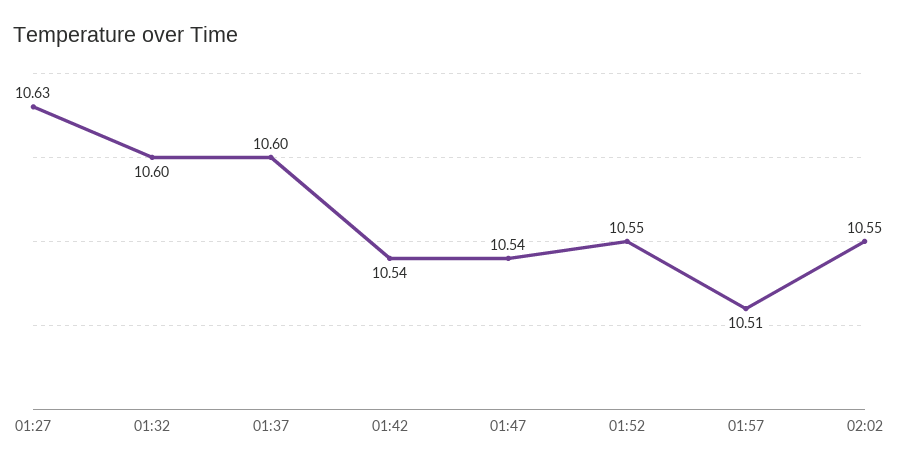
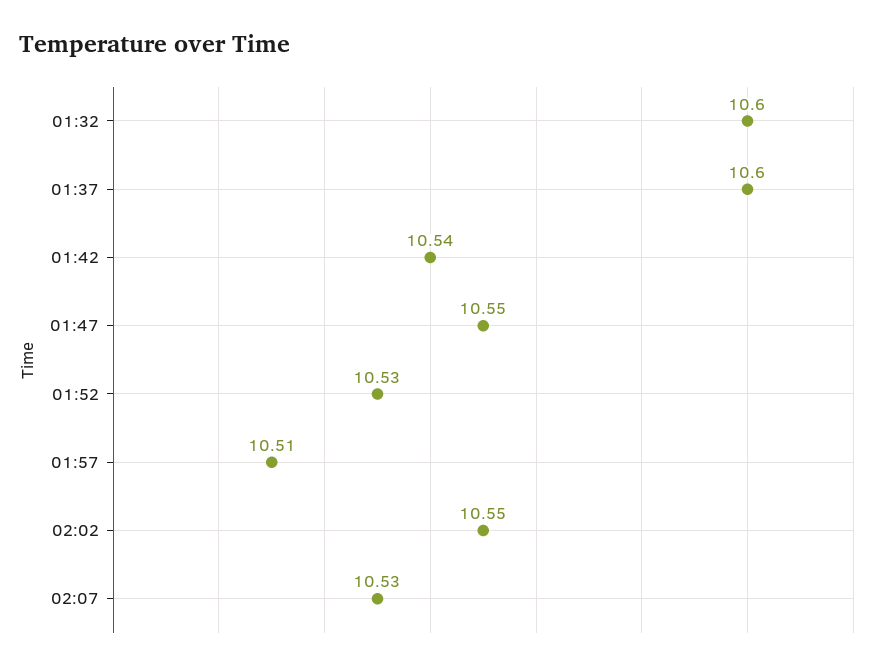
01:27: 10.63 -> none
01:47: 10.54 -> 10.55
01:52: 10.55 -> 10.53
02:07: none -> 10.53

